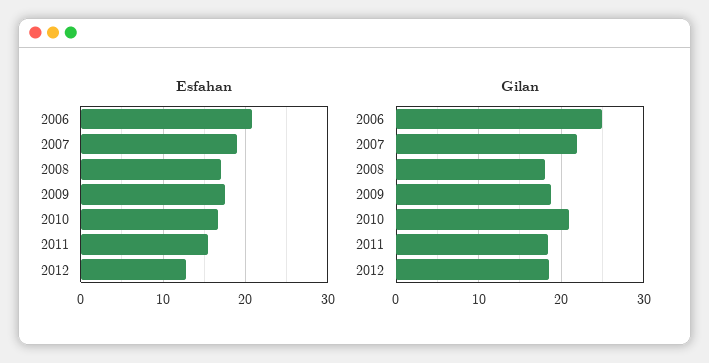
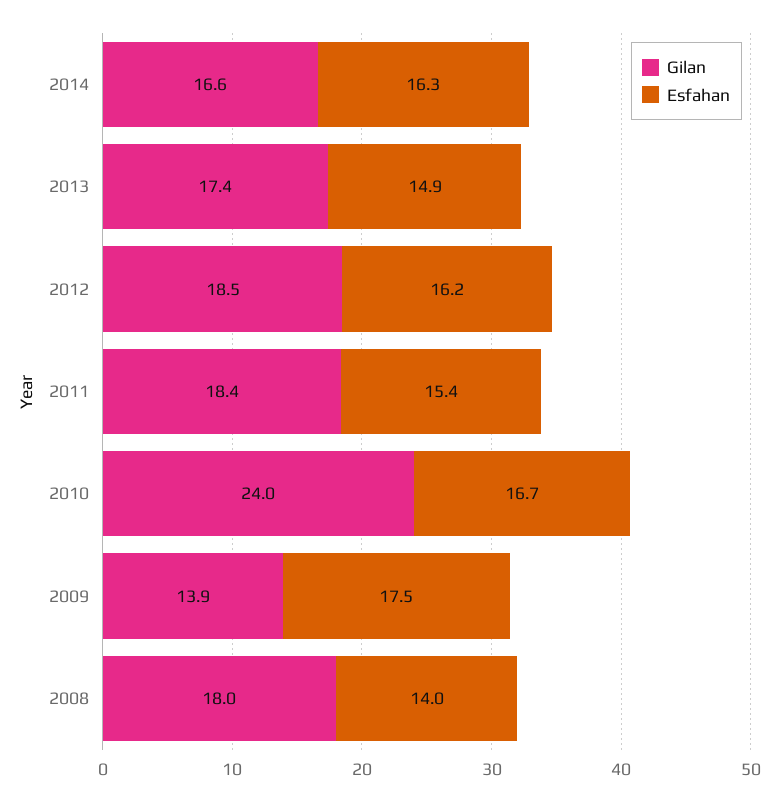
Esfahan, 2006: 21 -> none
Esfahan, 2007: 19 -> none
Esfahan, 2008: 17 -> 14
Esfahan, 2012: 13 -> 16.2
Gilan, 2006: 25 -> none
Gilan, 2007: 22 -> none
Gilan, 2009: 19 -> 13.9
Gilan, 2010: 21 -> 24
Gilan, 2014: none -> 16.6
Esfahan, 2014: none -> 16.3
Gilan, 2013: none -> 17.4
Esfahan, 2013: none -> 14.9

